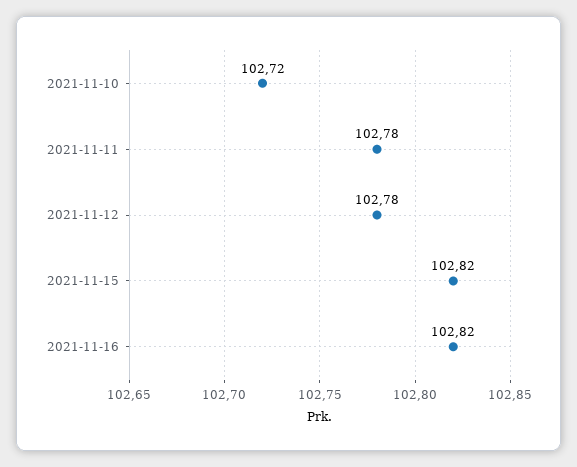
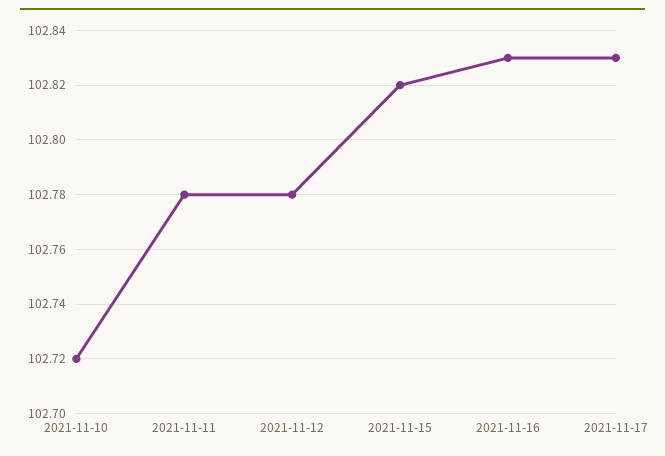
2021-11-16: 102.82 -> 102.83
2021-11-17: none -> 102.83

